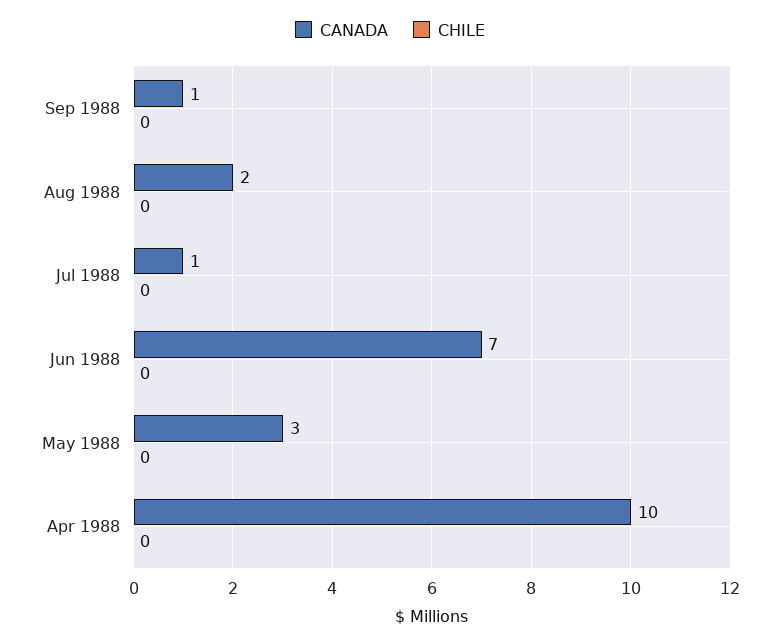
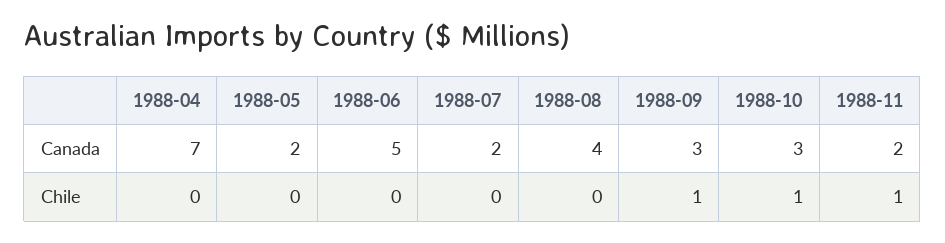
CANADA, Sep 1988: 1 -> 3
CHILE, Sep 1988: 0 -> 1
CANADA, Aug 1988: 2 -> 4
CANADA, Jul 1988: 1 -> 2
CANADA, Jun 1988: 7 -> 5
CANADA, May 1988: 3 -> 2
CANADA, Apr 1988: 10 -> 7
CANADA, 1988-10: none -> 3
CANADA, 1988-11: none -> 2
CHILE, 1988-10: none -> 1
CHILE, 1988-11: none -> 1

